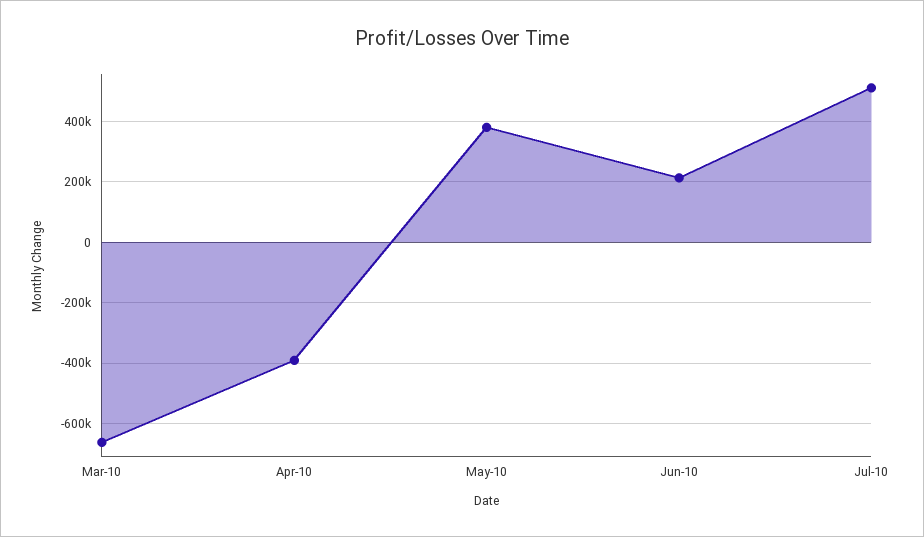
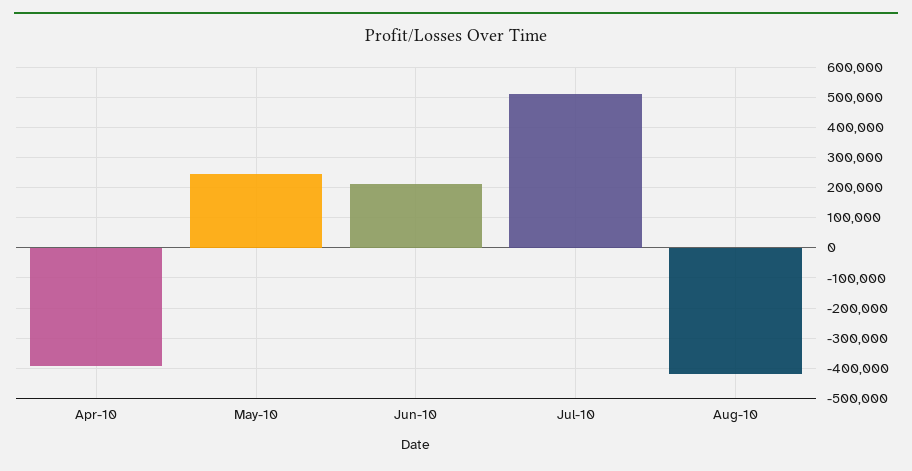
Mar-10: -660000 -> none
May-10: 380000 -> 240000
Aug-10: none -> -420000

